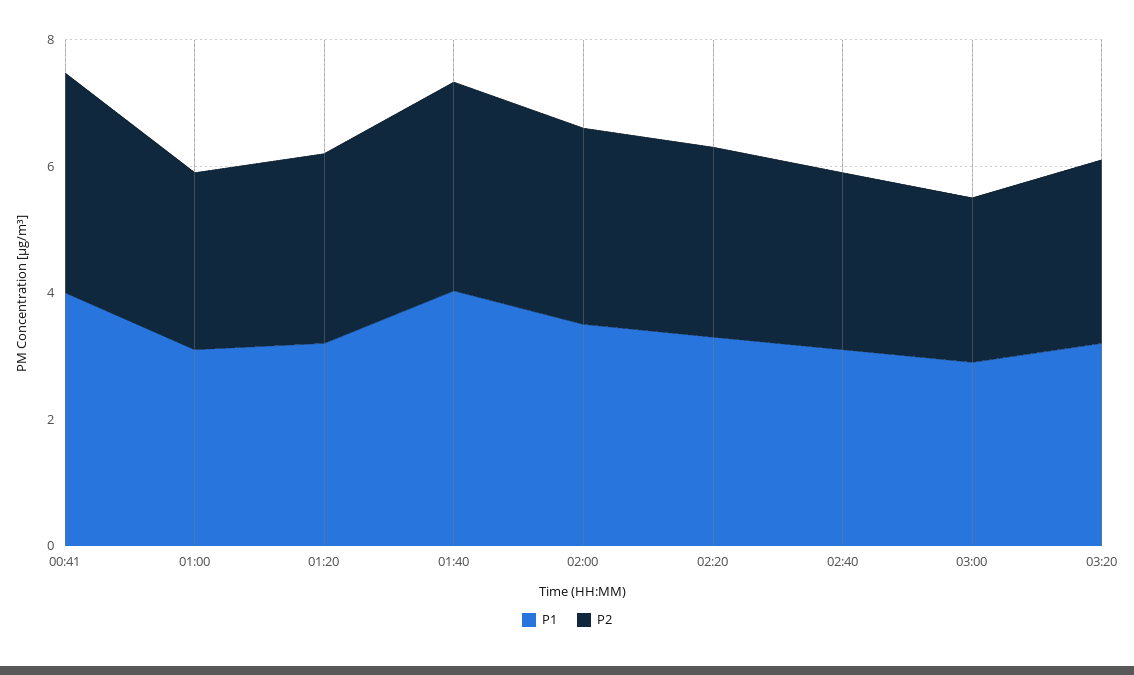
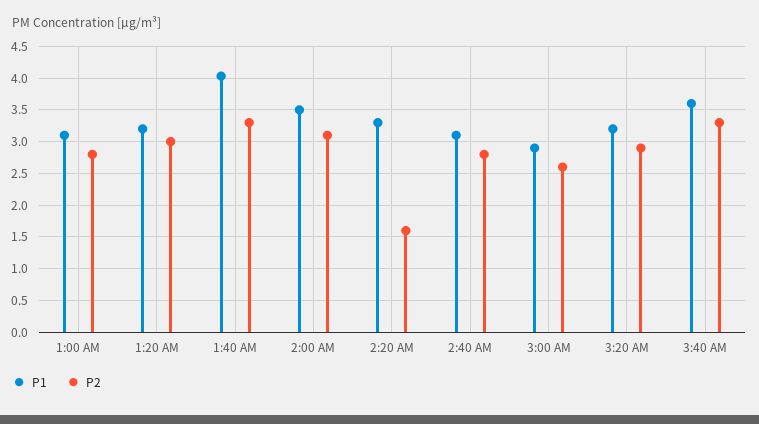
P1, 00:41: 4 -> none
P2, 00:41: 3.5 -> none
P2, 02:20: 3 -> 1.6
P1, 3:40 AM: none -> 3.6
P2, 3:40 AM: none -> 3.3

